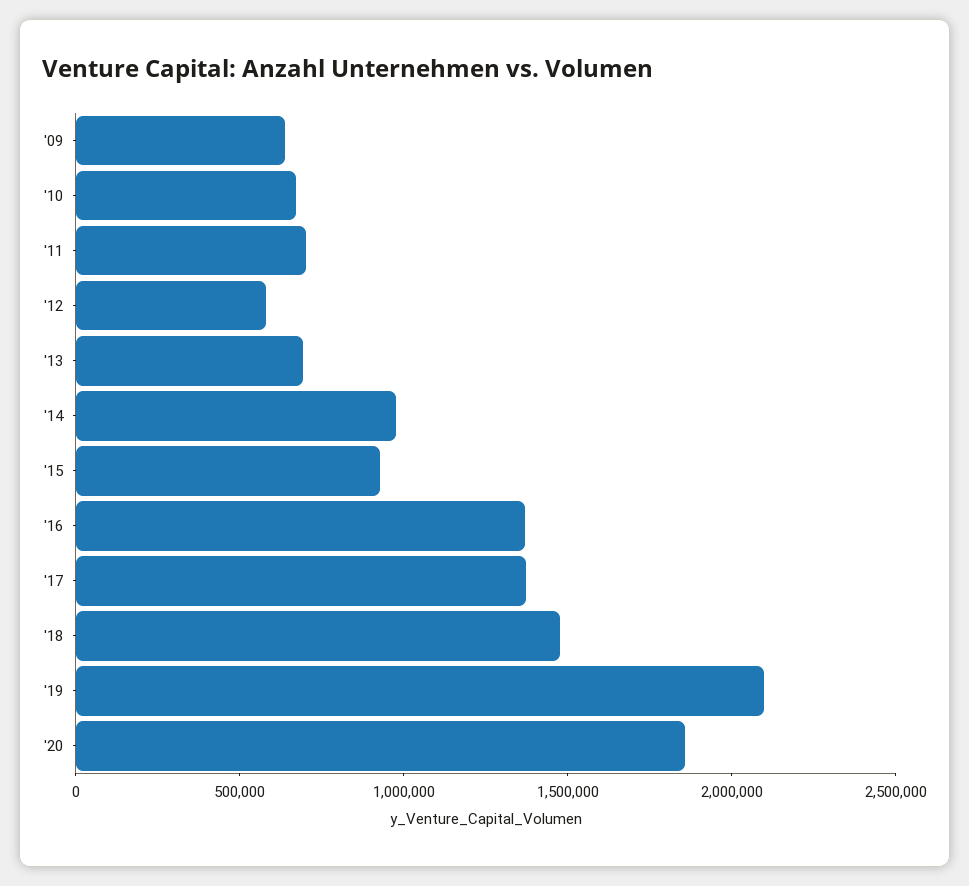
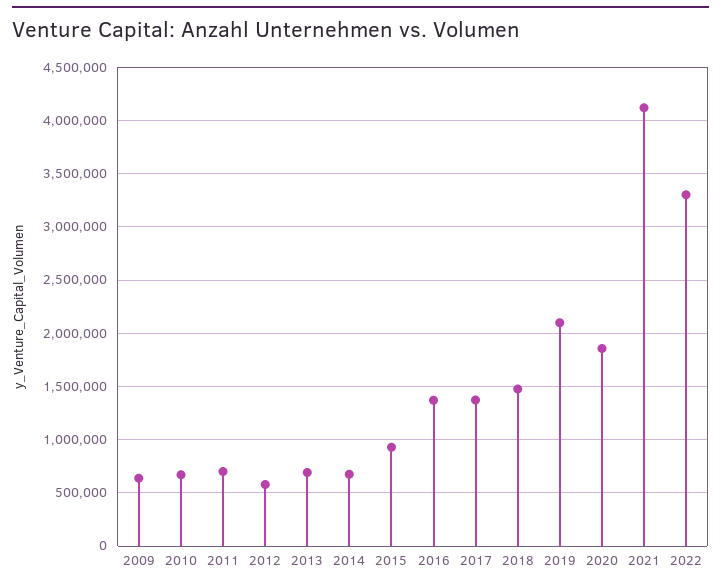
'14: 1000000 -> 700000
2021: none -> 4100000
2022: none -> 3300000

